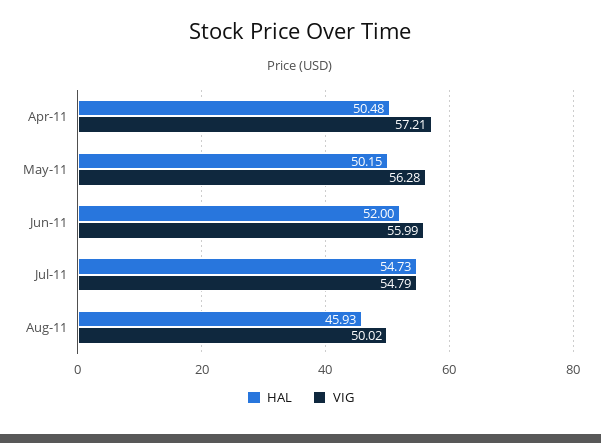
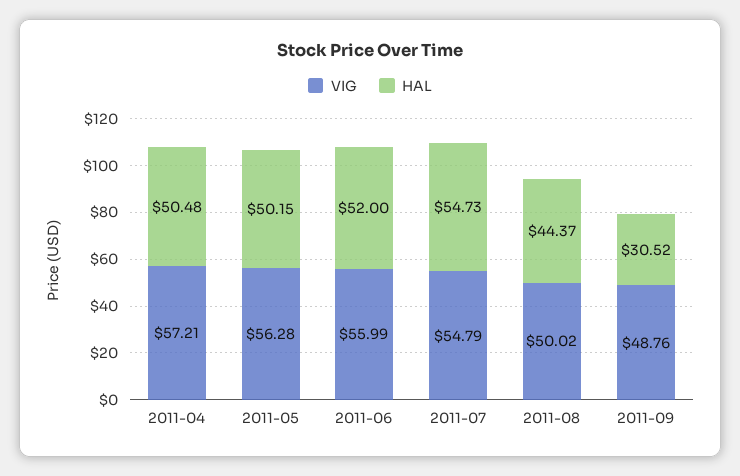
HAL, Aug-11: 45.93 -> 44.37
VIG, 2011-09: none -> 48.76
HAL, 2011-09: none -> 30.52

